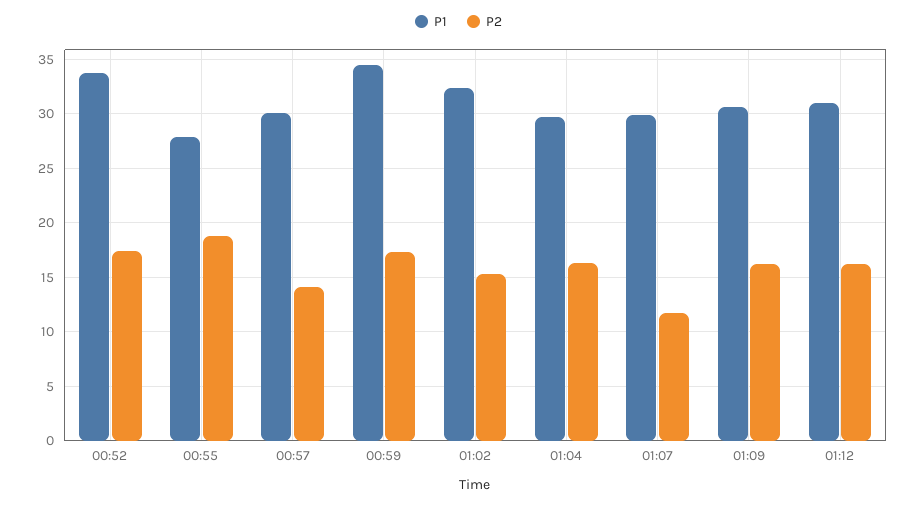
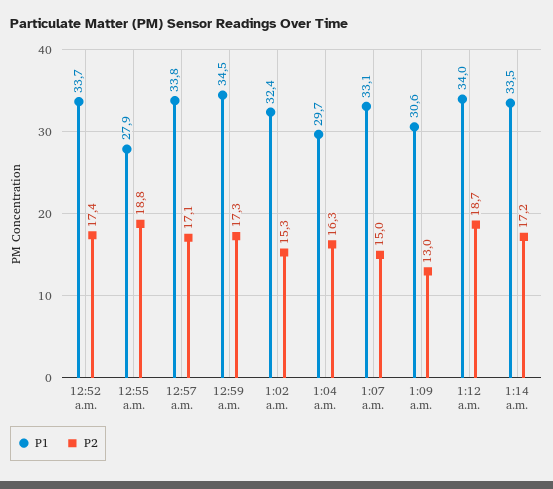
P1, 00:57: 30 -> 33.8
P2, 00:57: 14 -> 17.1
P1, 01:07: 30 -> 33.1
P2, 01:07: 12 -> 15
P2, 01:09: 16 -> 13
P1, 01:12: 31 -> 34
P2, 01:12: 16 -> 18.7
P1, 1:14 a.m.: none -> 33.5
P2, 1:14 a.m.: none -> 17.2

